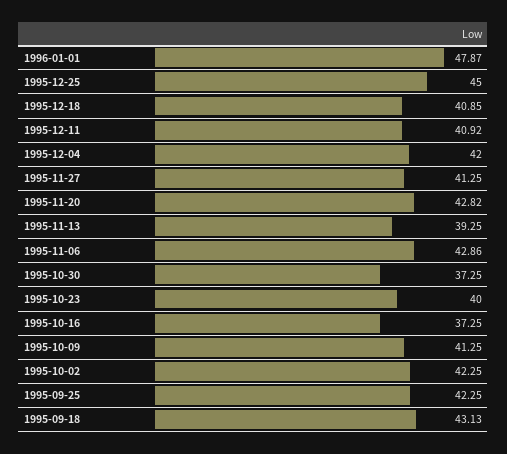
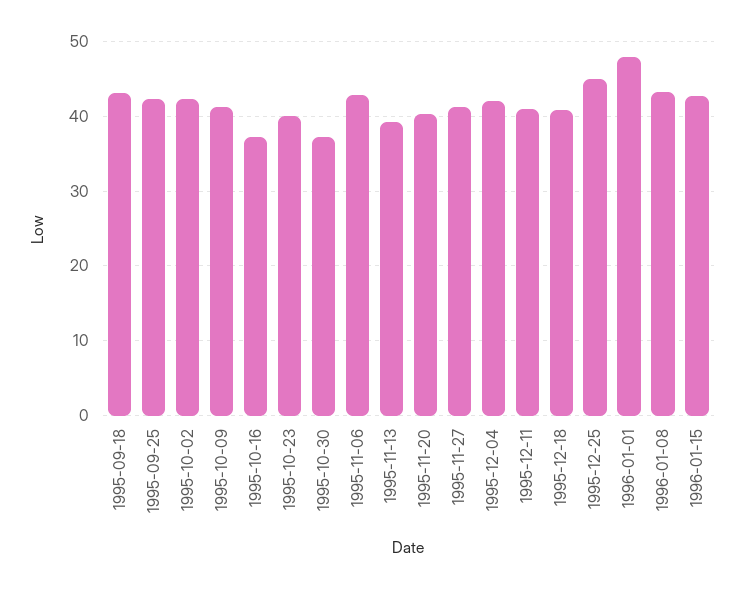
1995-11-20: 42.82 -> 40
1996-01-08: none -> 43
1996-01-15: none -> 43

